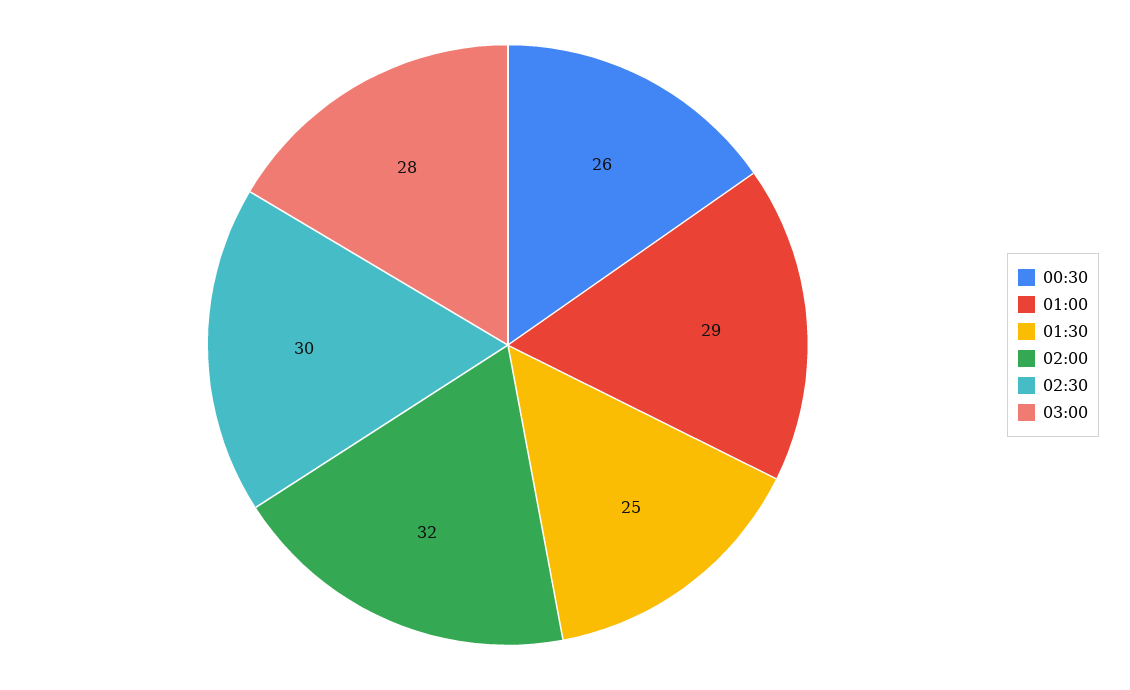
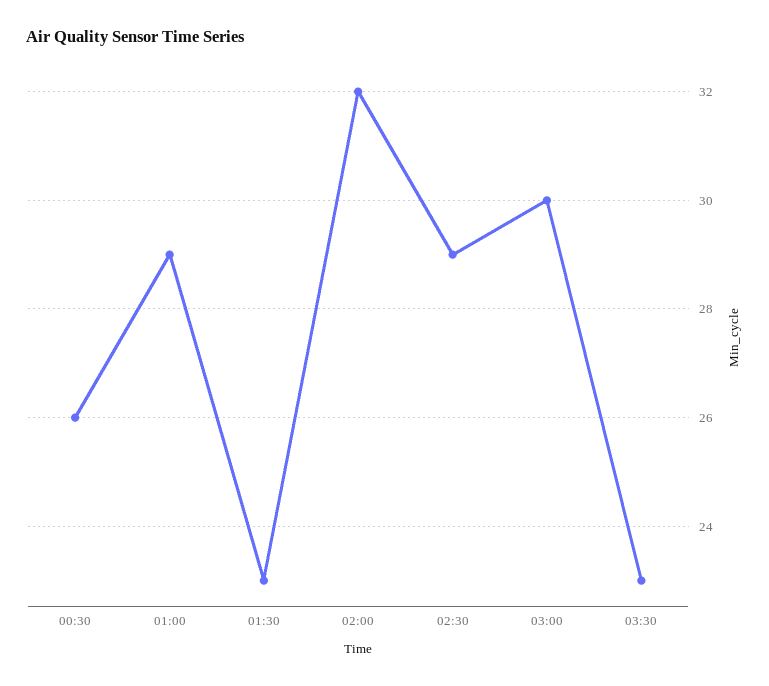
01:30: 25 -> 23
02:30: 30 -> 29
03:00: 28 -> 30
03:30: none -> 23

